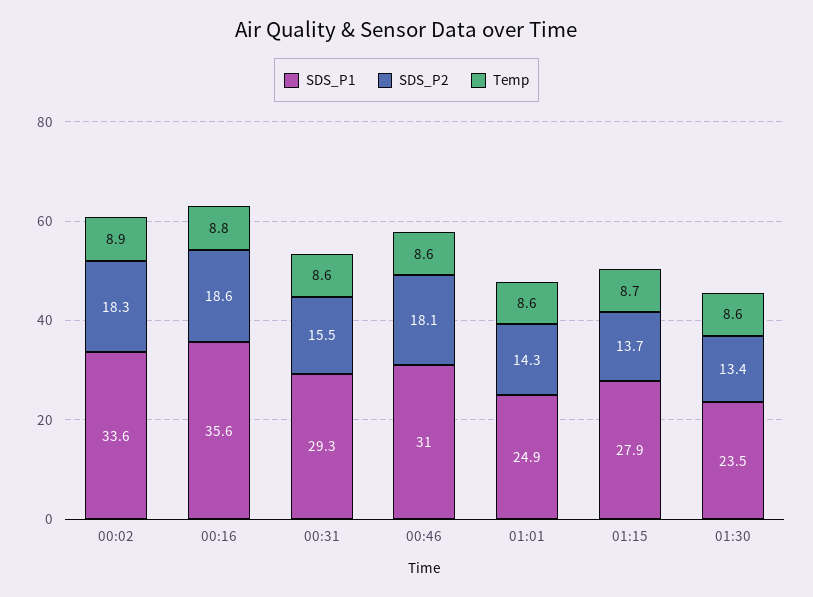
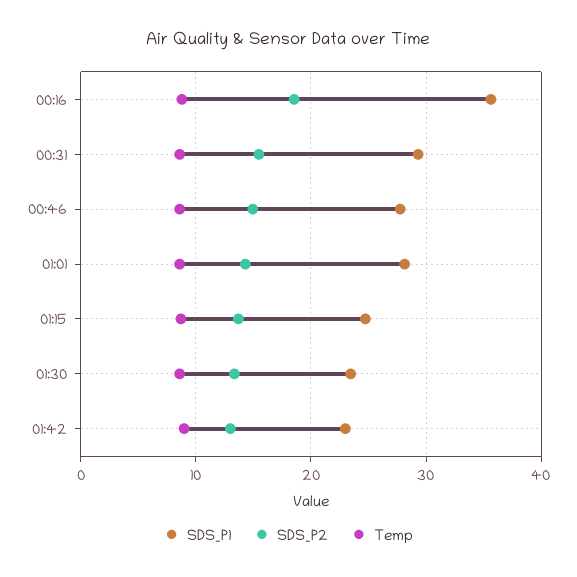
SDS_P1, 00:02: 33.6 -> none
SDS_P2, 00:02: 18.3 -> none
Temp, 00:02: 8.9 -> none
SDS_P1, 00:46: 31 -> 28
SDS_P2, 00:46: 18.1 -> 15
SDS_P1, 01:01: 24.9 -> 28
SDS_P1, 01:15: 27.9 -> 25
SDS_P1, 01:42: none -> 23
SDS_P2, 01:42: none -> 13
Temp, 01:42: none -> 9

